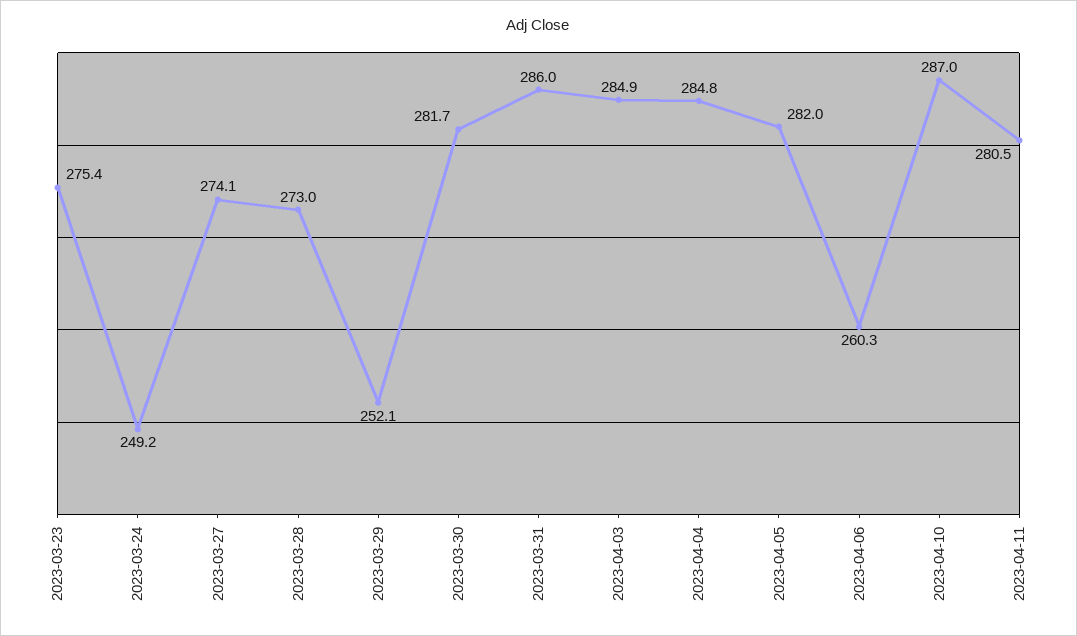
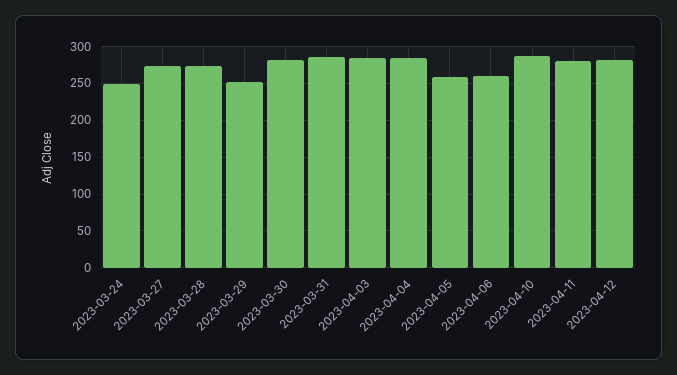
2023-03-23: 275.4 -> none
2023-04-05: 282 -> 260
2023-04-12: none -> 280

